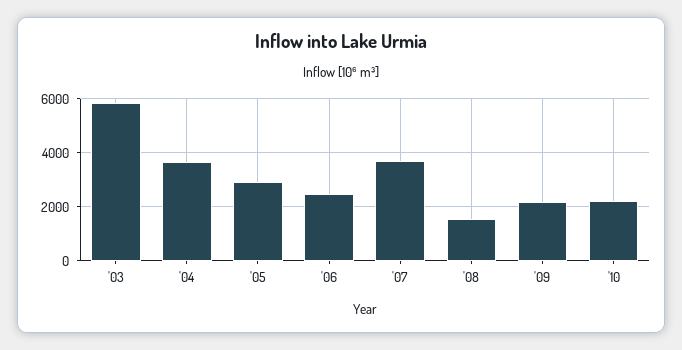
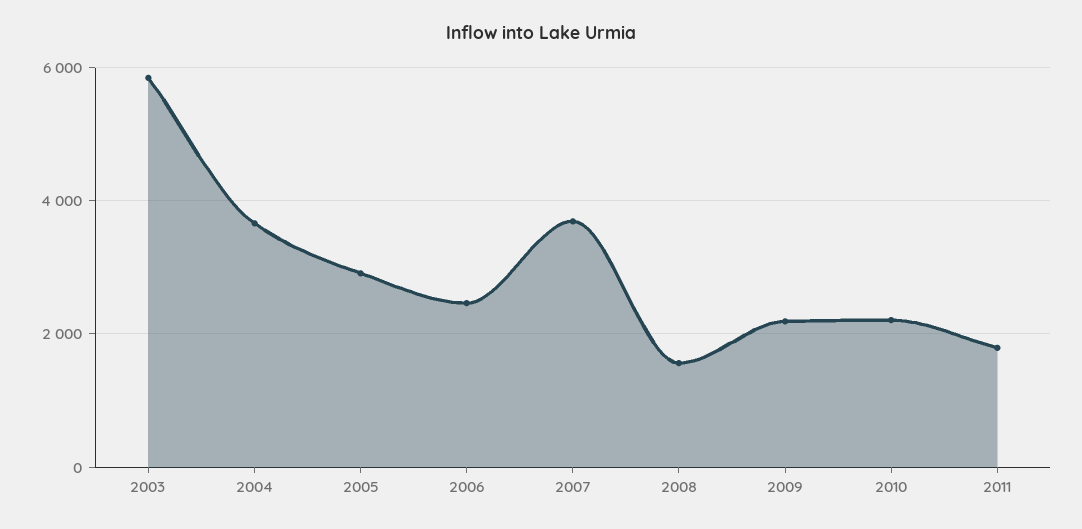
2011: none -> 1800

